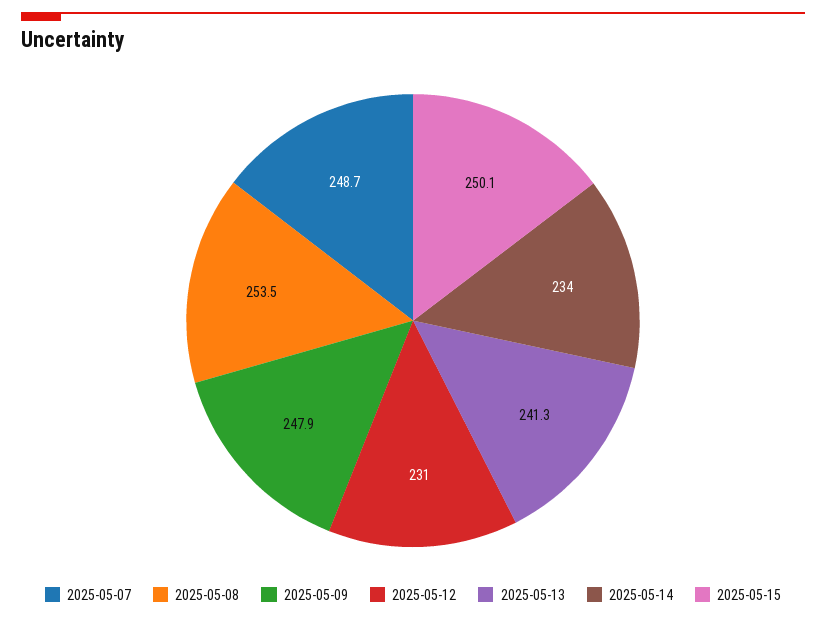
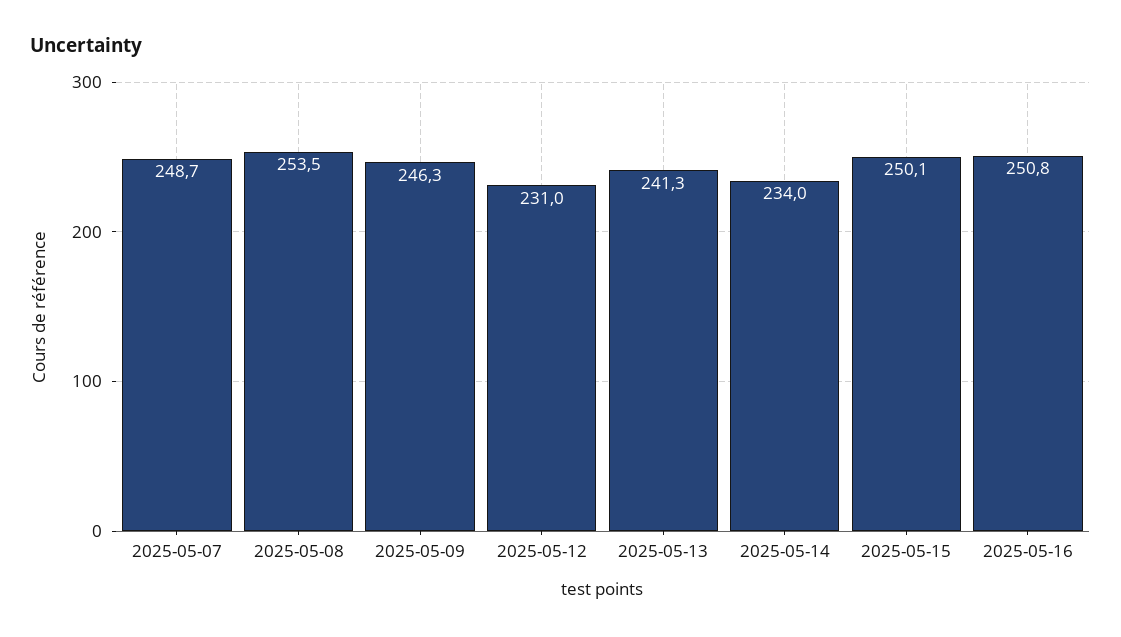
2025-05-09: 247.9 -> 246.3
2025-05-16: none -> 250.8

